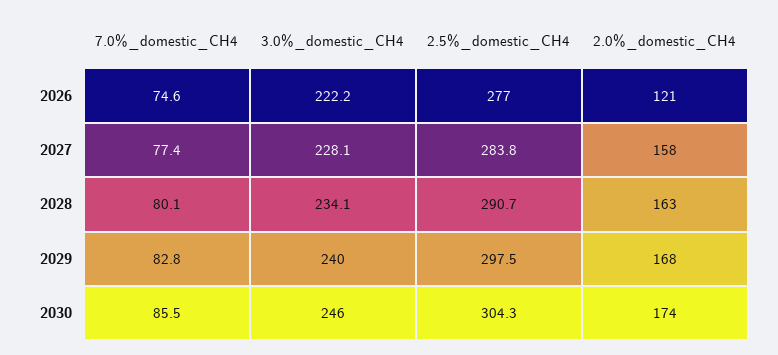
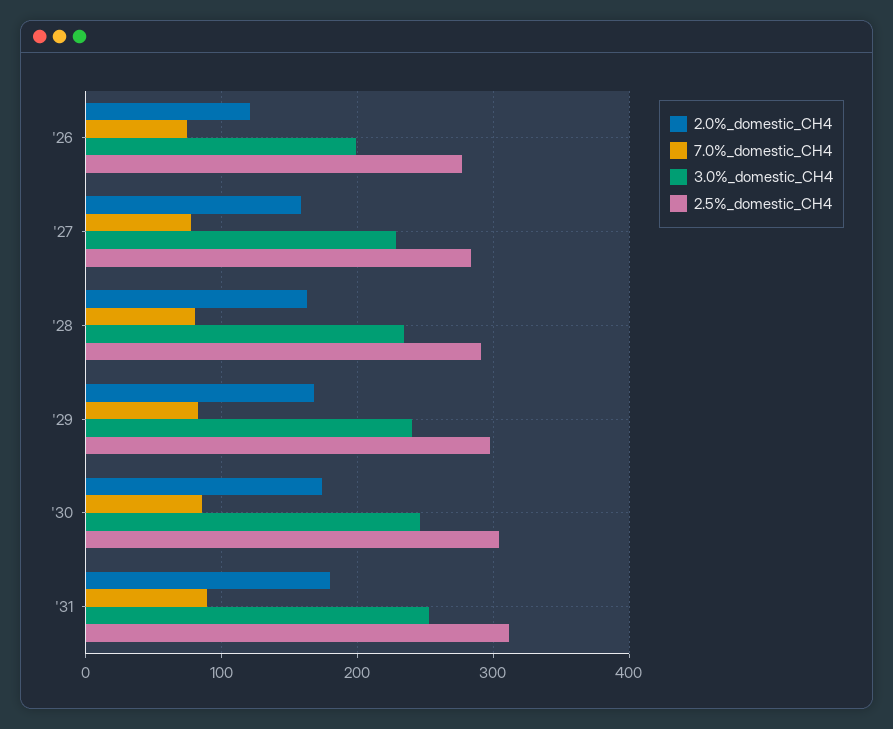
3.0%_domestic_CH4, 2026: 222.2 -> 200
2.0%_domestic_CH4, '31: none -> 180
7.0%_domestic_CH4, '31: none -> 90
3.0%_domestic_CH4, '31: none -> 250
2.5%_domestic_CH4, '31: none -> 310

